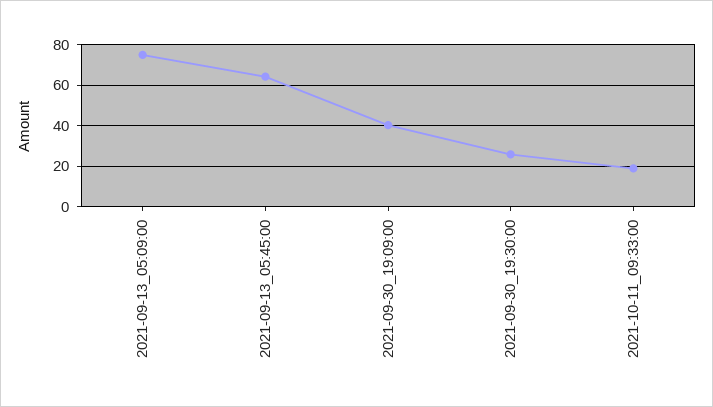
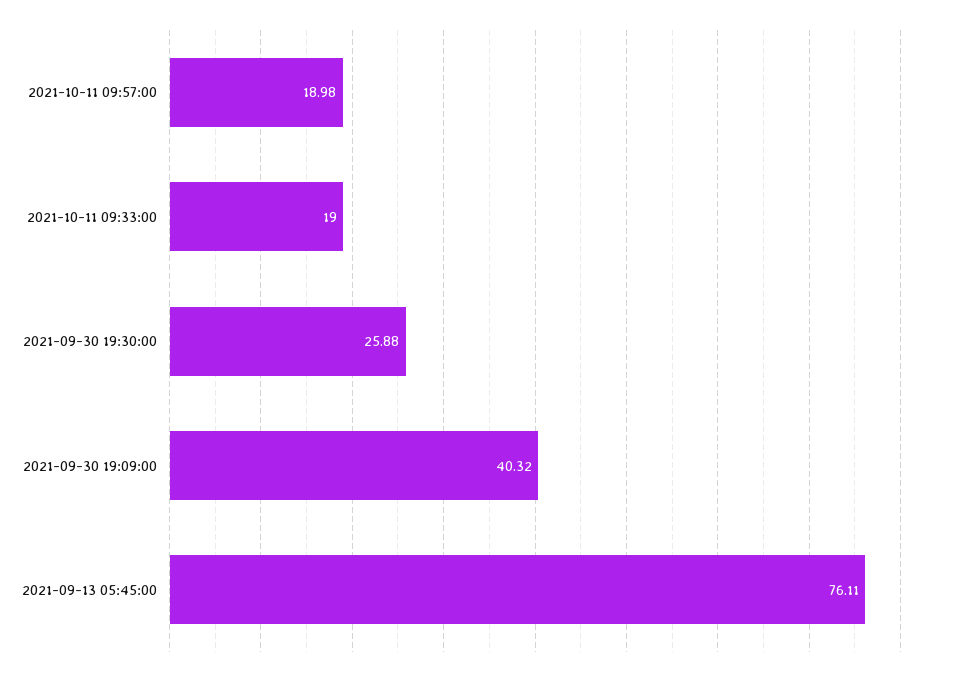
2021-09-13_05:09:00: 75 -> none
2021-09-13_05:45:00: 65 -> 76.11
2021-10-11 09:57:00: none -> 18.98

